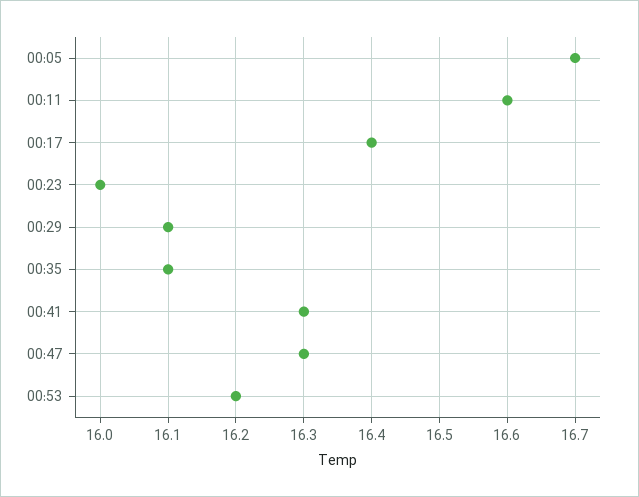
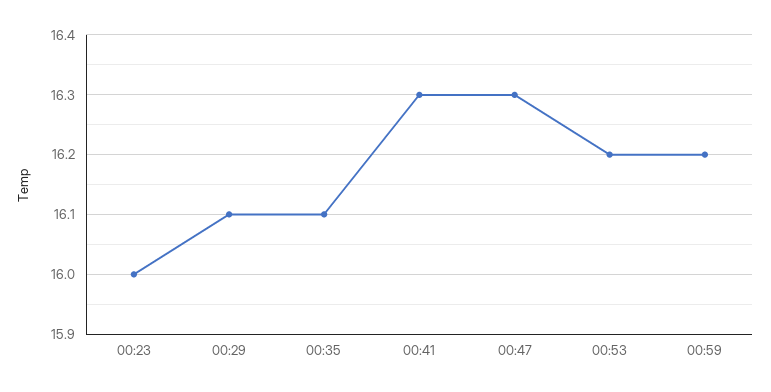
00:05: 16.7 -> none
00:11: 16.6 -> none
00:17: 16.4 -> none
00:59: none -> 16.2

